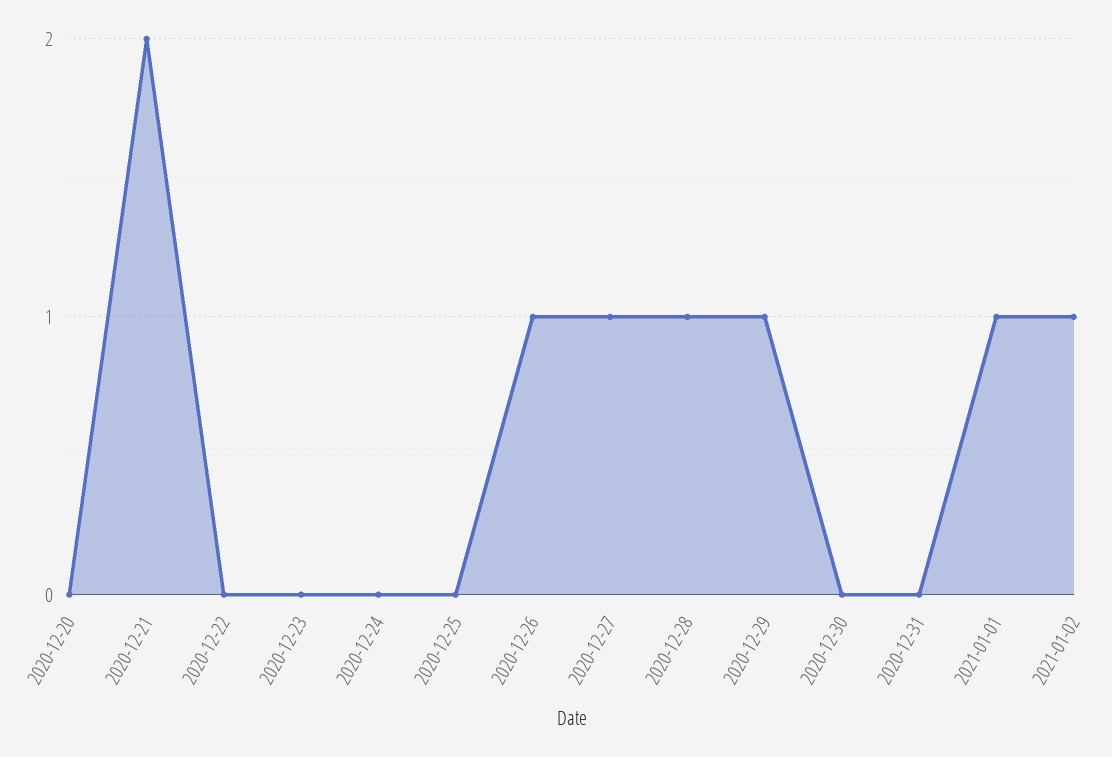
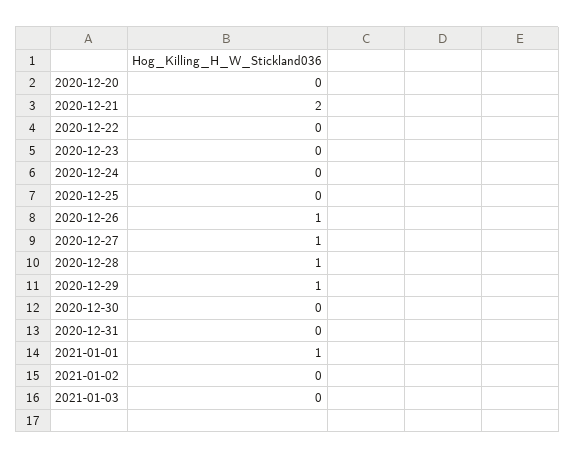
2021-01-02: 1 -> 0
2021-01-03: none -> 0

